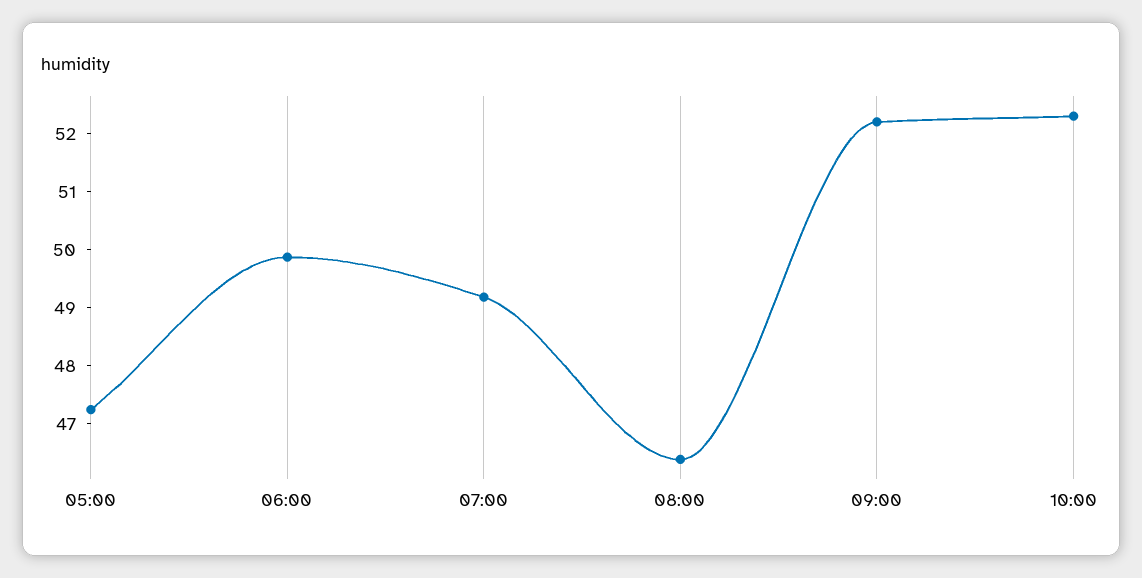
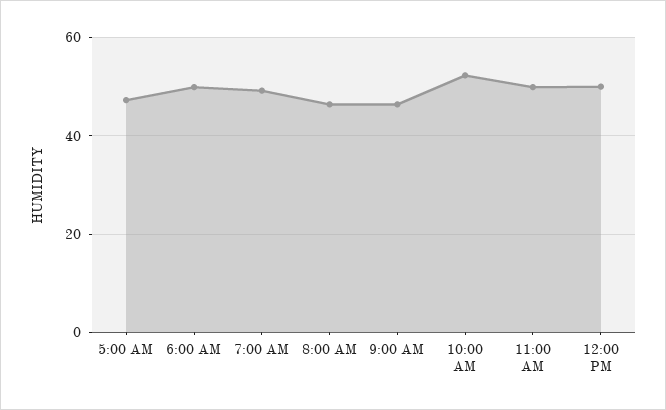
09:00: 52.2 -> 46
11:00 AM: none -> 50
12:00 PM: none -> 50

